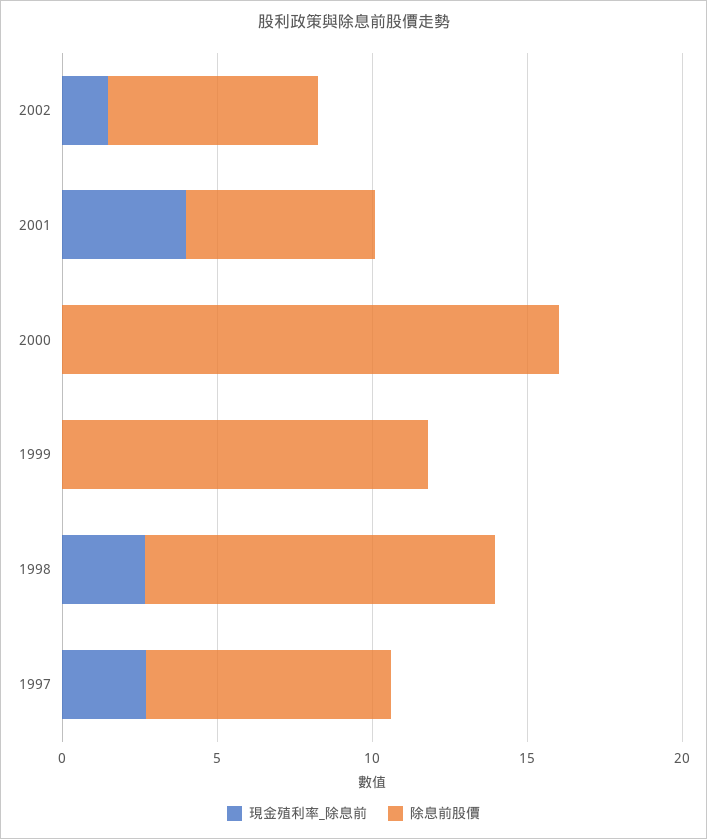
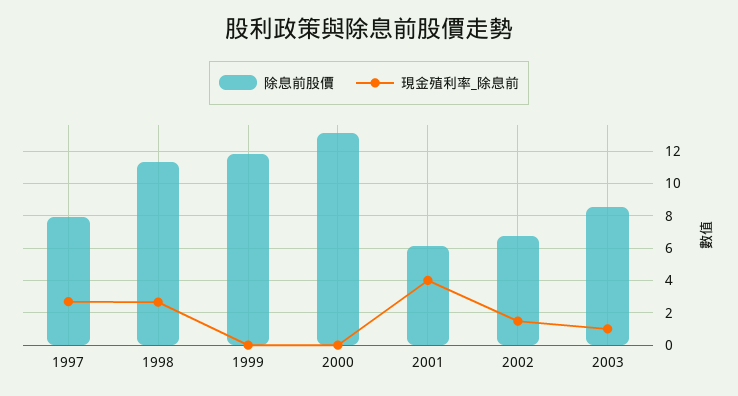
除息前股價, 2000: 16 -> 13
除息前股價, 2003: none -> 8.5
現金殖利率_除息前, 2003: none -> 1

